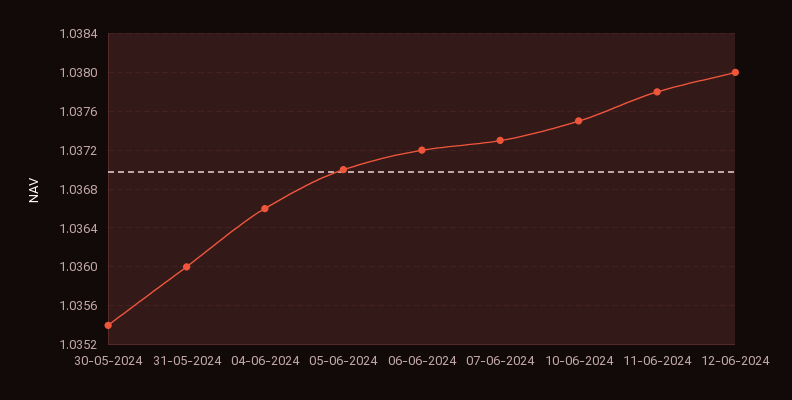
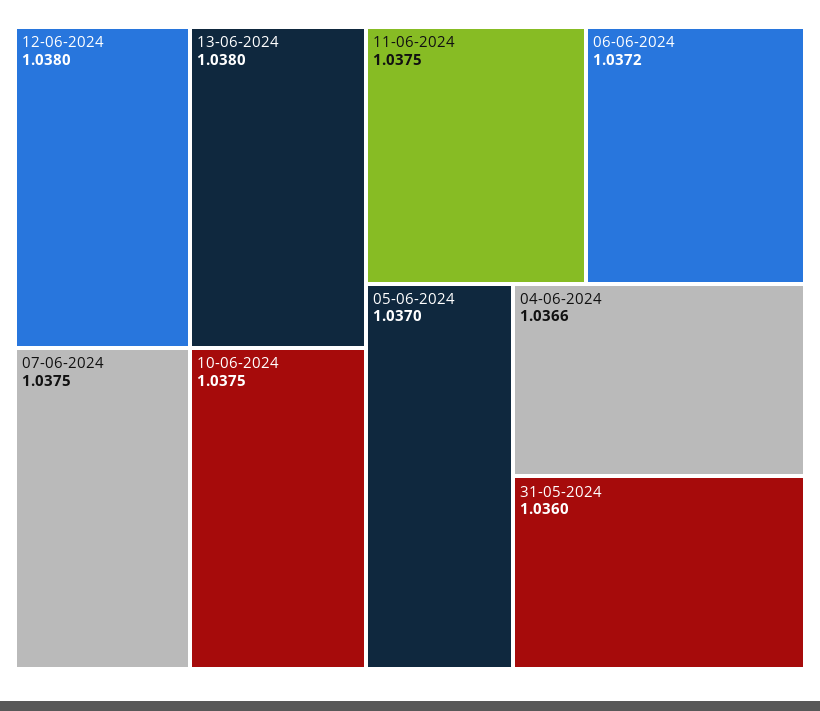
30-05-2024: 1.0354 -> none
07-06-2024: 1.0373 -> 1.0375
11-06-2024: 1.0378 -> 1.0375
13-06-2024: none -> 1.038

